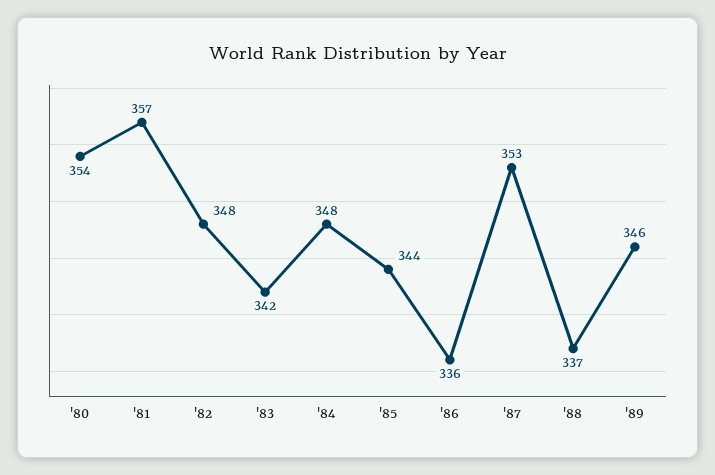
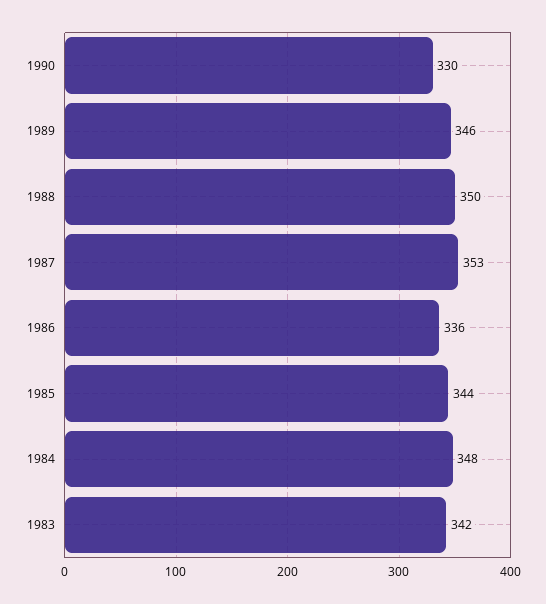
'80: 354 -> none
'81: 357 -> none
'82: 348 -> none
'88: 337 -> 350
1990: none -> 330

